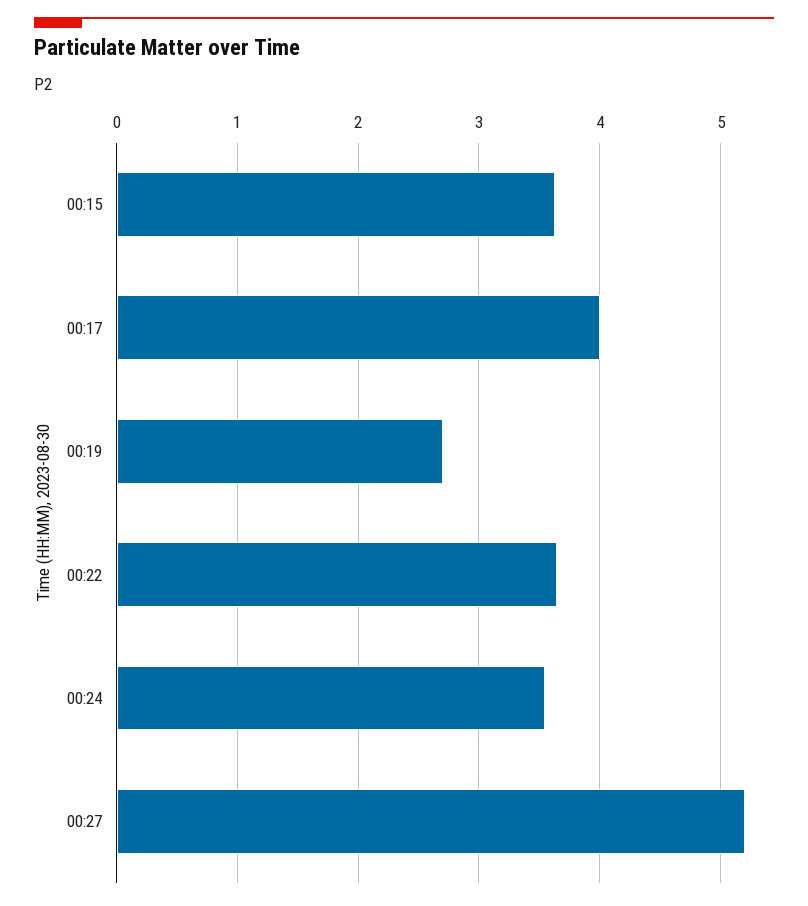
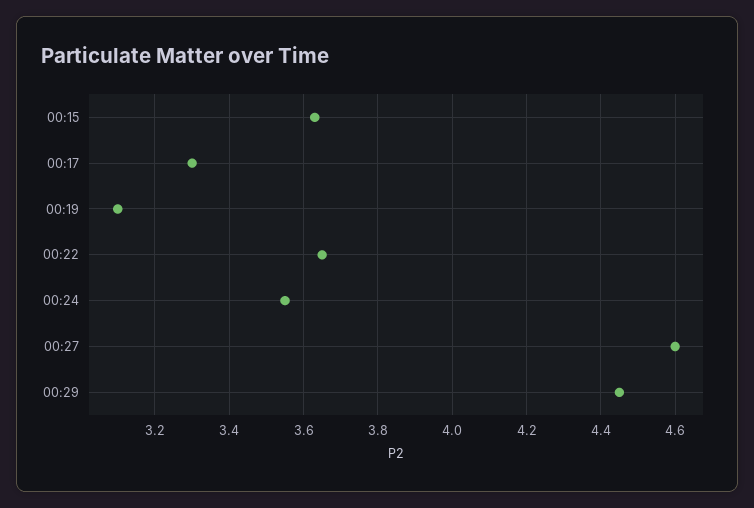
00:17: 4 -> 3.3
00:19: 2.7 -> 3.1
00:27: 5.2 -> 4.6
00:29: none -> 4.45

